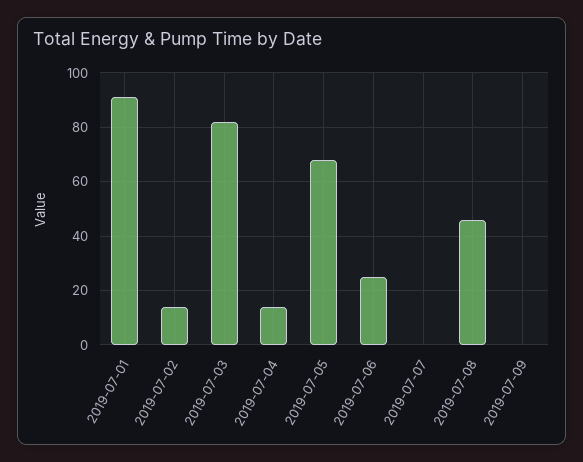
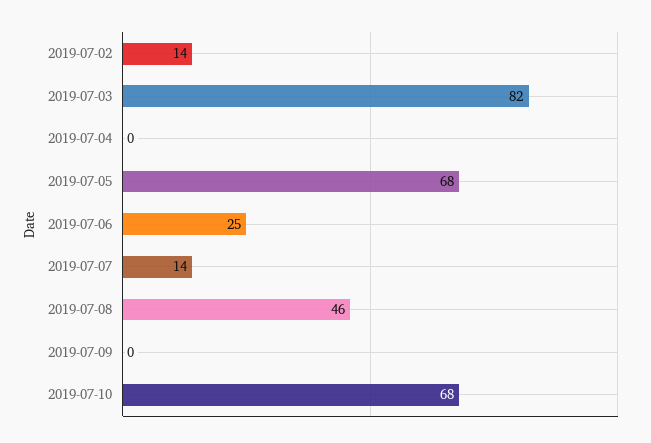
2019-07-01: 90 -> none
2019-07-04: 15 -> 0
2019-07-07: 0 -> 14
2019-07-10: none -> 68

